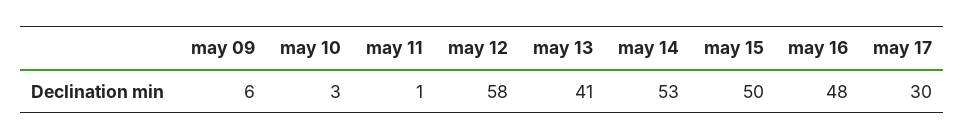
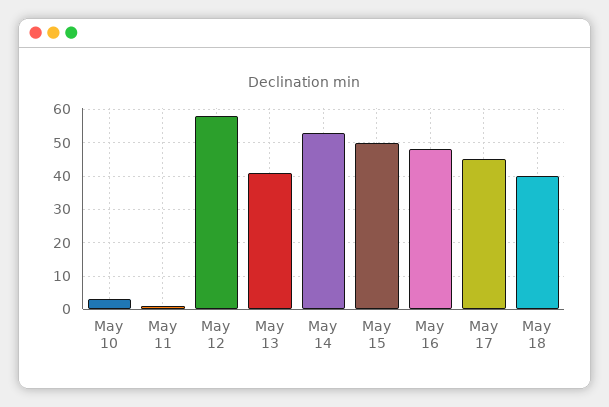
may 09: 6 -> none
may 17: 30 -> 45
May 18: none -> 40

